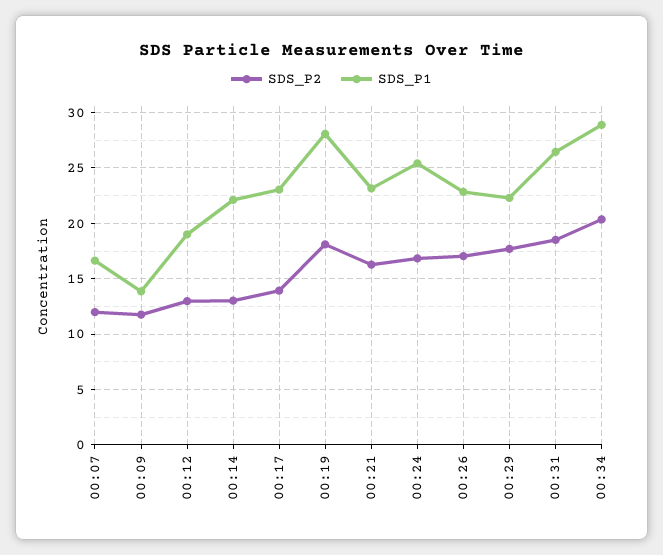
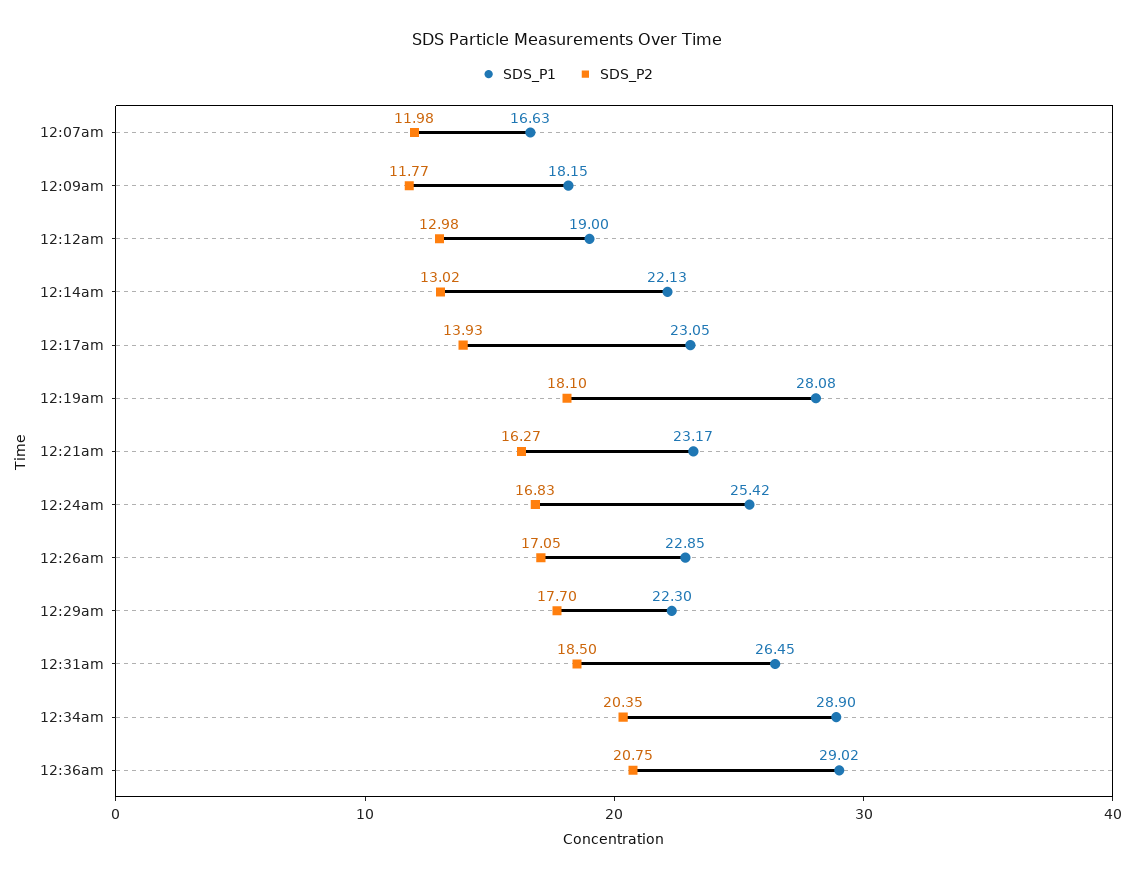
SDS_P1, 00:09: 14 -> 18.15
SDS_P1, 12:36am: none -> 29.02
SDS_P2, 12:36am: none -> 20.75

